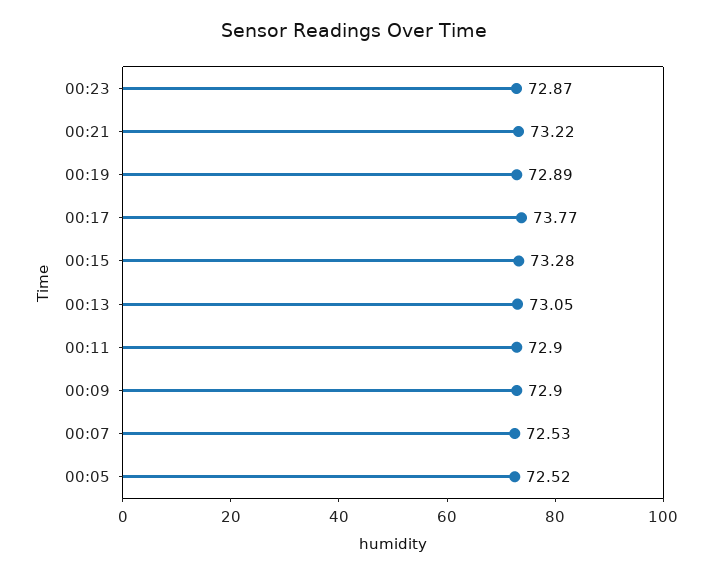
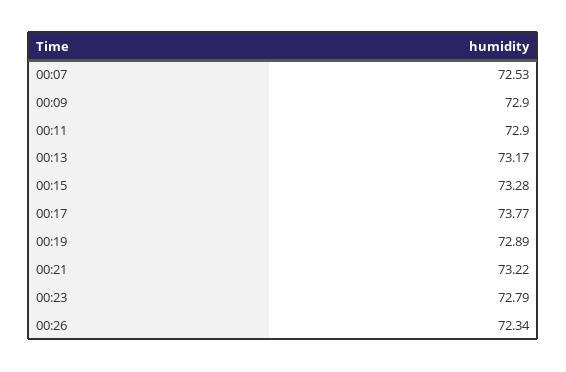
00:23: 72.87 -> 72.79
00:13: 73.05 -> 73.17
00:05: 72.52 -> none
00:26: none -> 72.34

